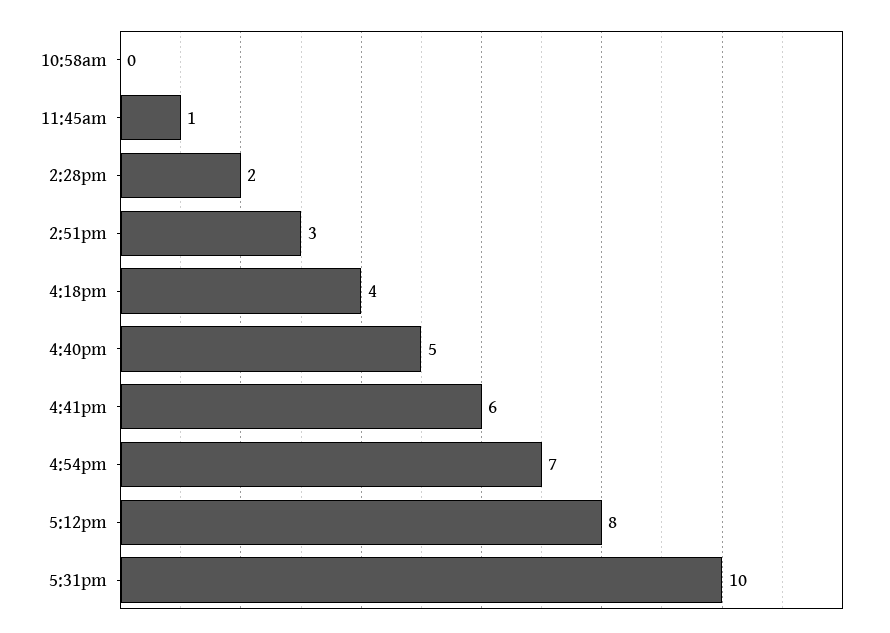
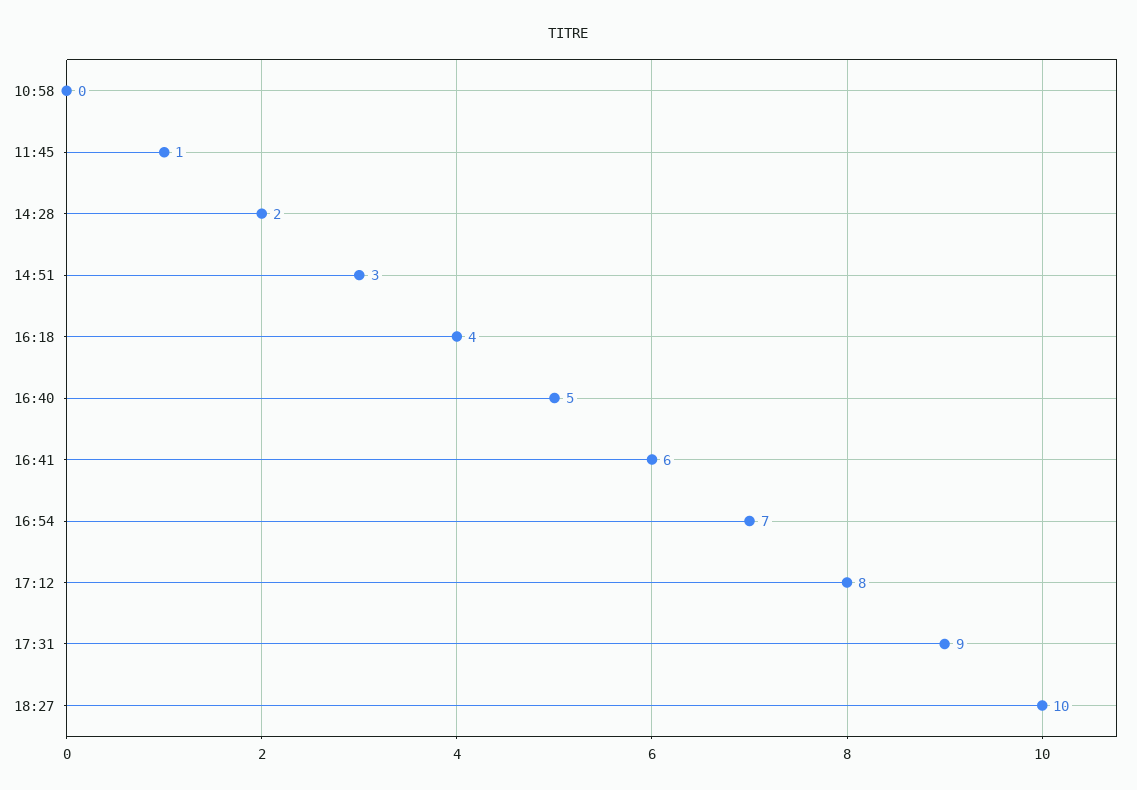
5:31pm: 10 -> 9
18:27: none -> 10

